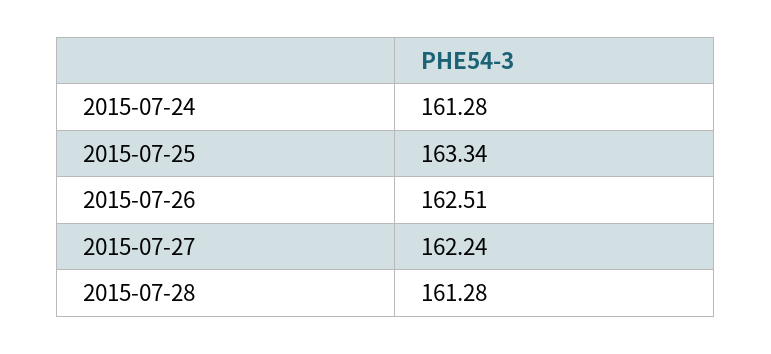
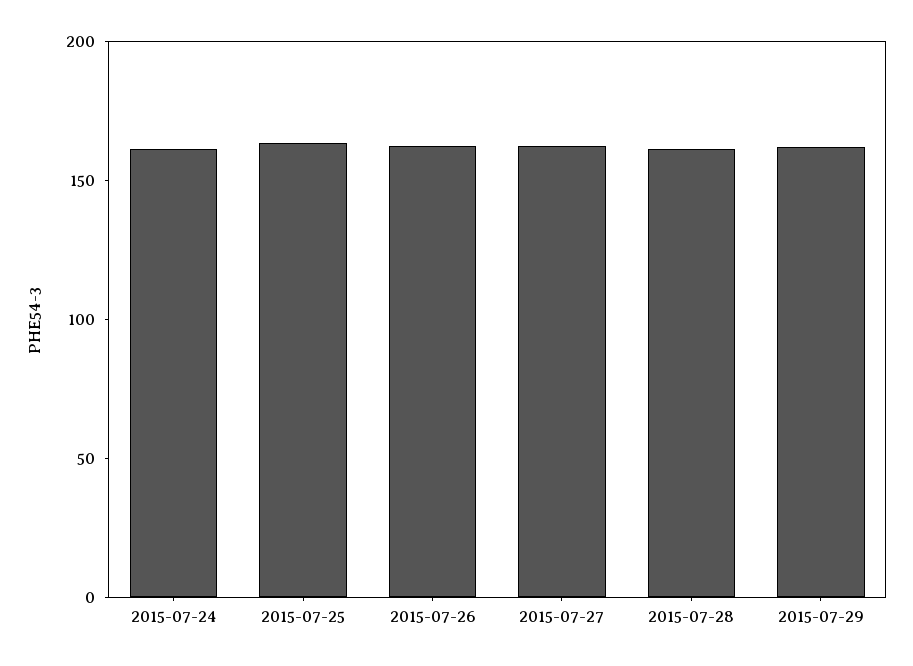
2015-07-29: none -> 160

